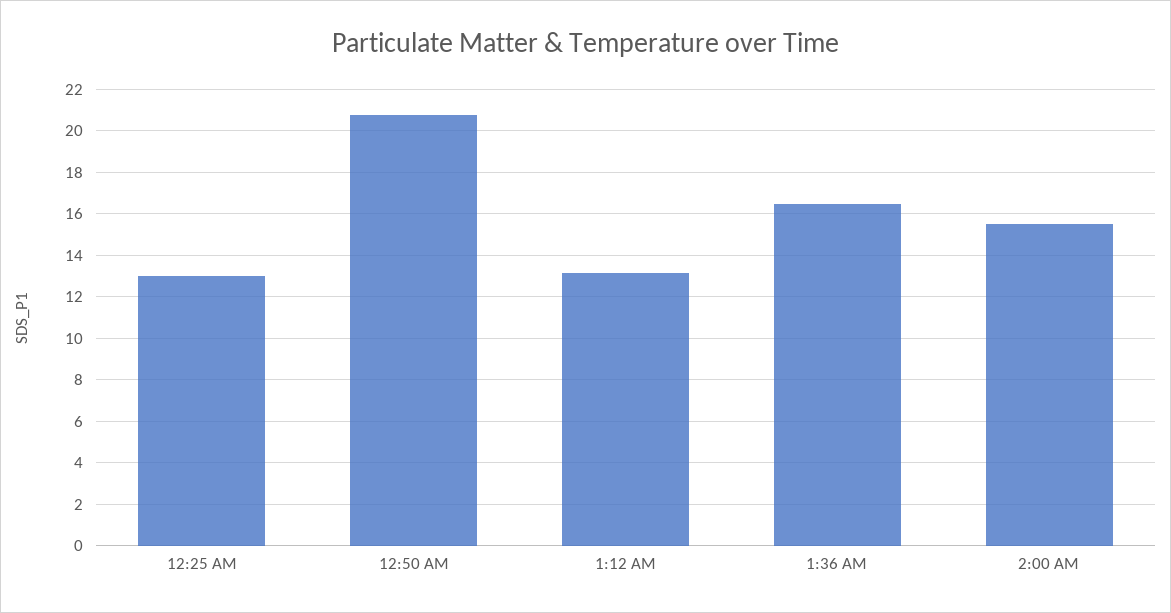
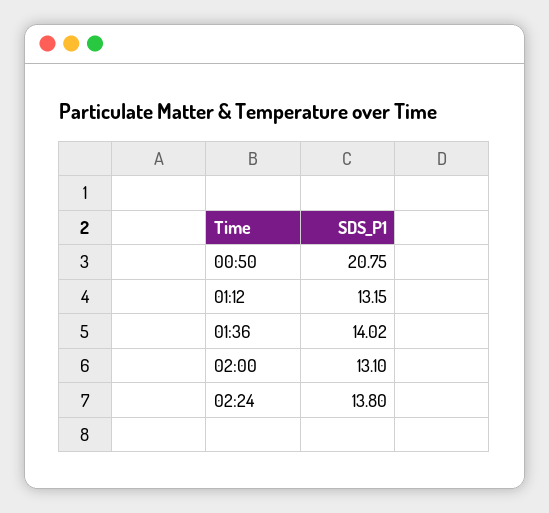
12:25 AM: 13 -> none
1:36 AM: 16.5 -> 14.02
2:00 AM: 15.5 -> 13.1
02:24: none -> 13.8

